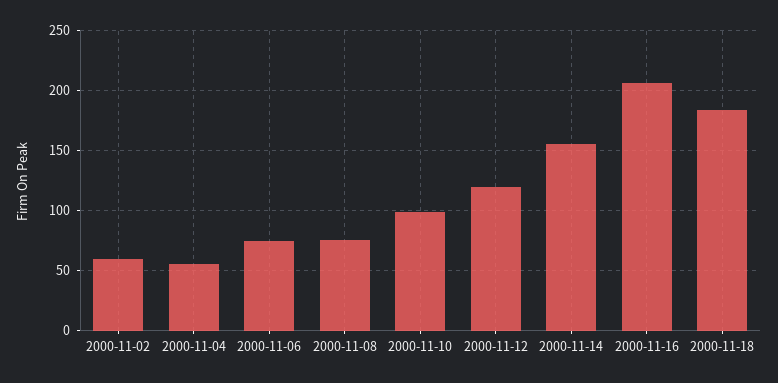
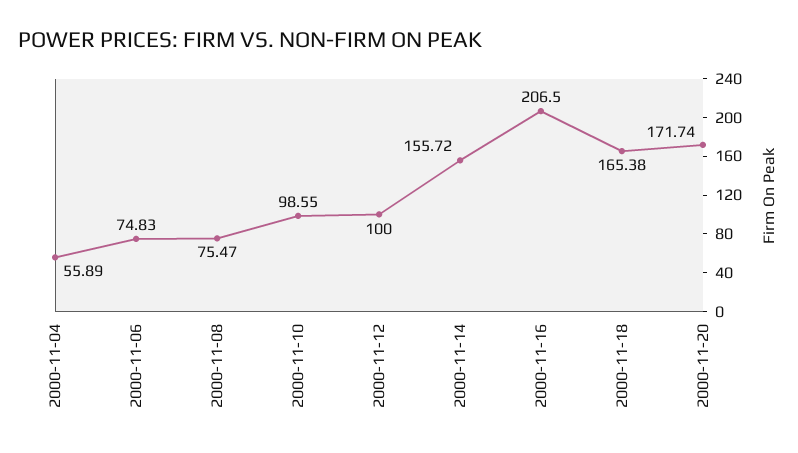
2000-11-02: 60 -> none
2000-11-12: 120 -> 100
2000-11-18: 185 -> 165.38
2000-11-20: none -> 171.74

